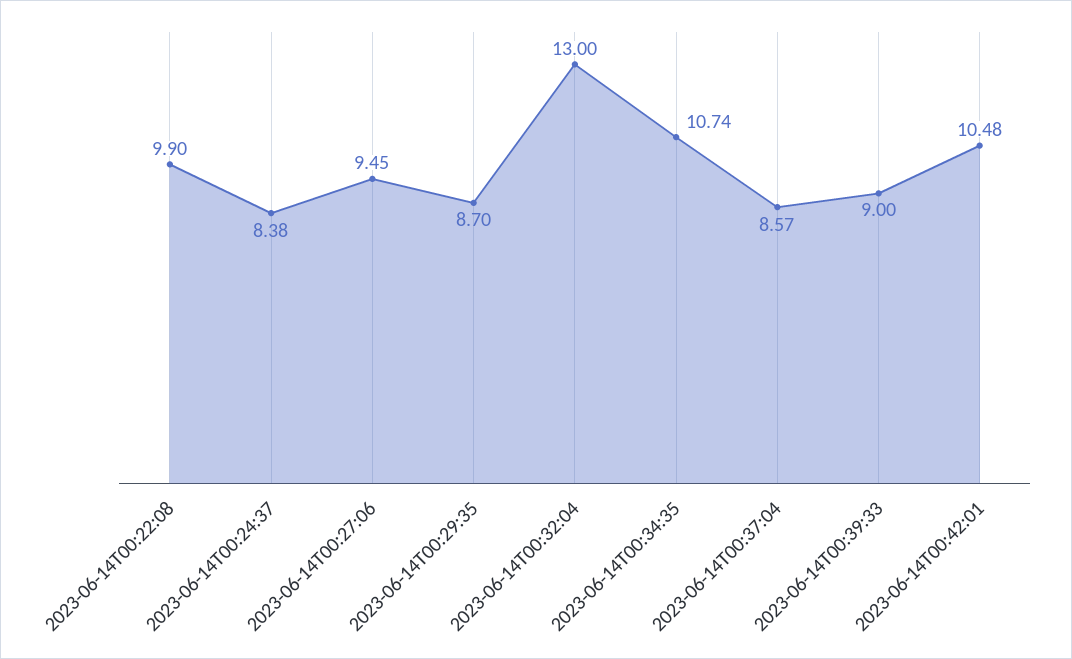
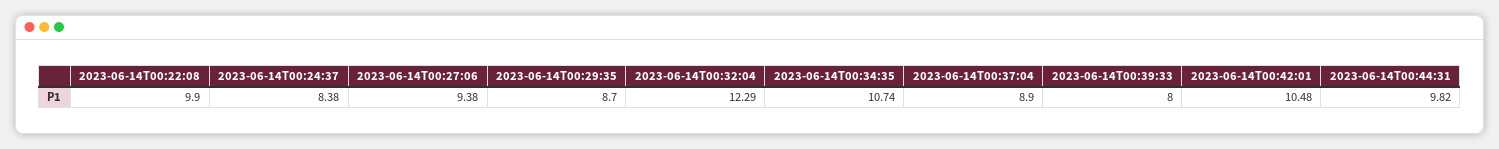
2023-06-14T00:27:06: 9.45 -> 9.38
2023-06-14T00:32:04: 13 -> 12.29
2023-06-14T00:37:04: 8.57 -> 8.9
2023-06-14T00:39:33: 9 -> 8
2023-06-14T00:44:31: none -> 9.82

